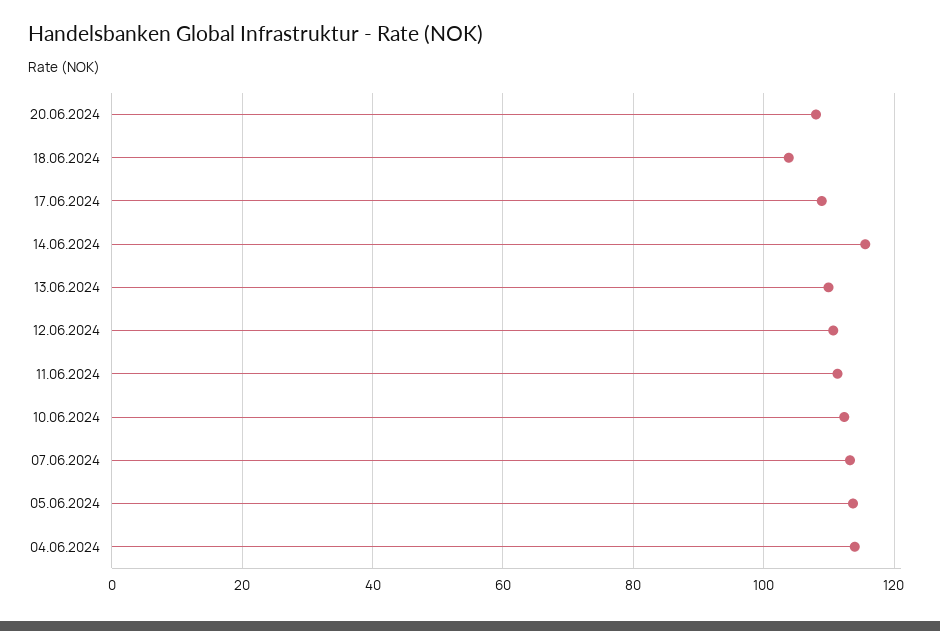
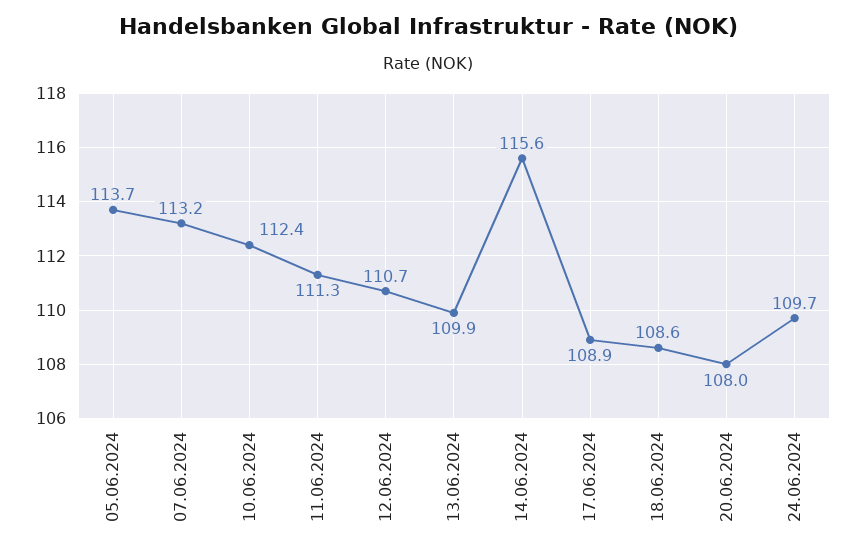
18.06.2024: 104 -> 108.6
04.06.2024: 114 -> none
24.06.2024: none -> 109.7

